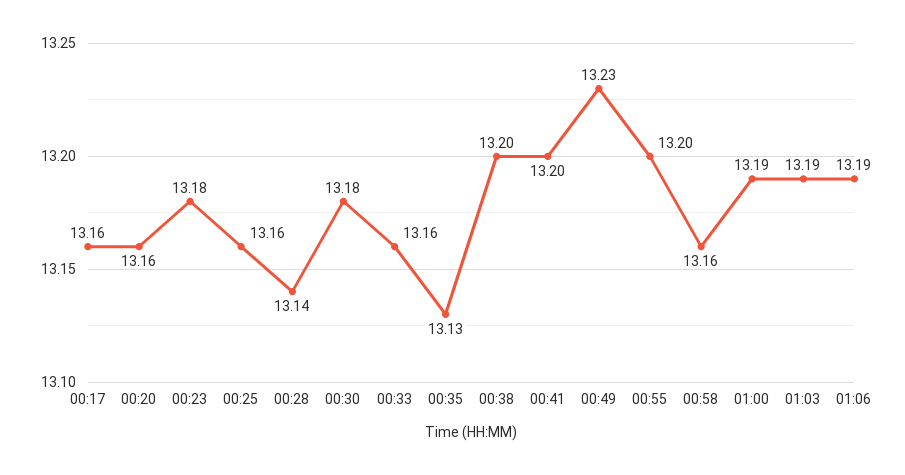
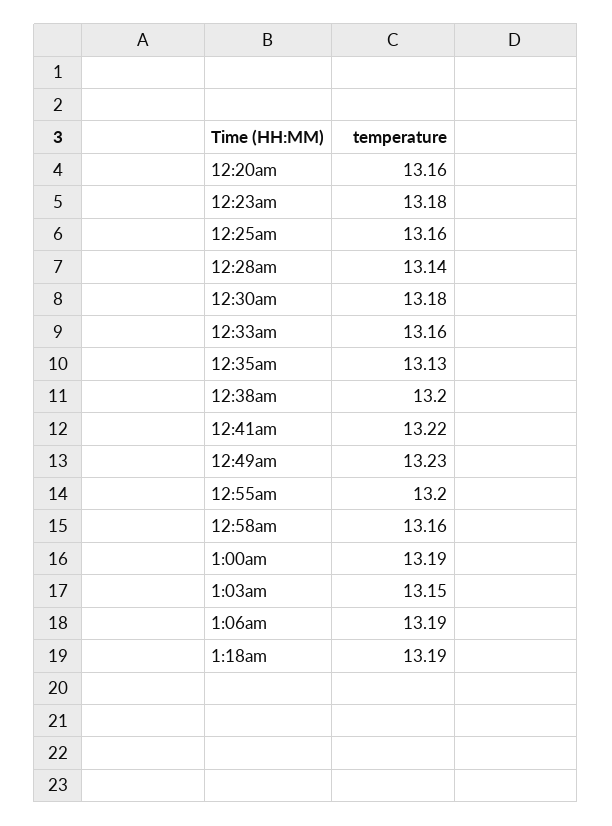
00:17: 13.16 -> none
00:41: 13.2 -> 13.22
01:03: 13.19 -> 13.15
1:18am: none -> 13.19

